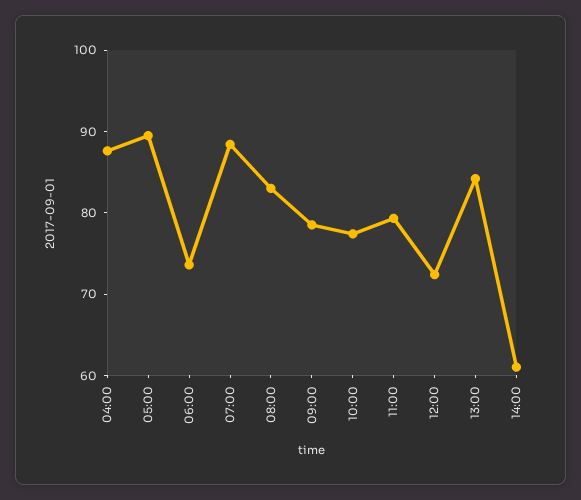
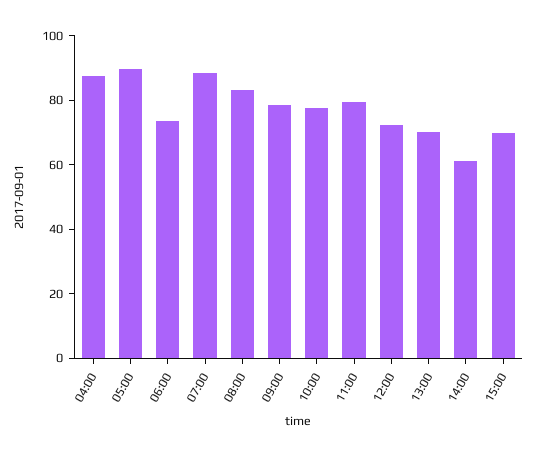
13:00: 84 -> 70
15:00: none -> 70

